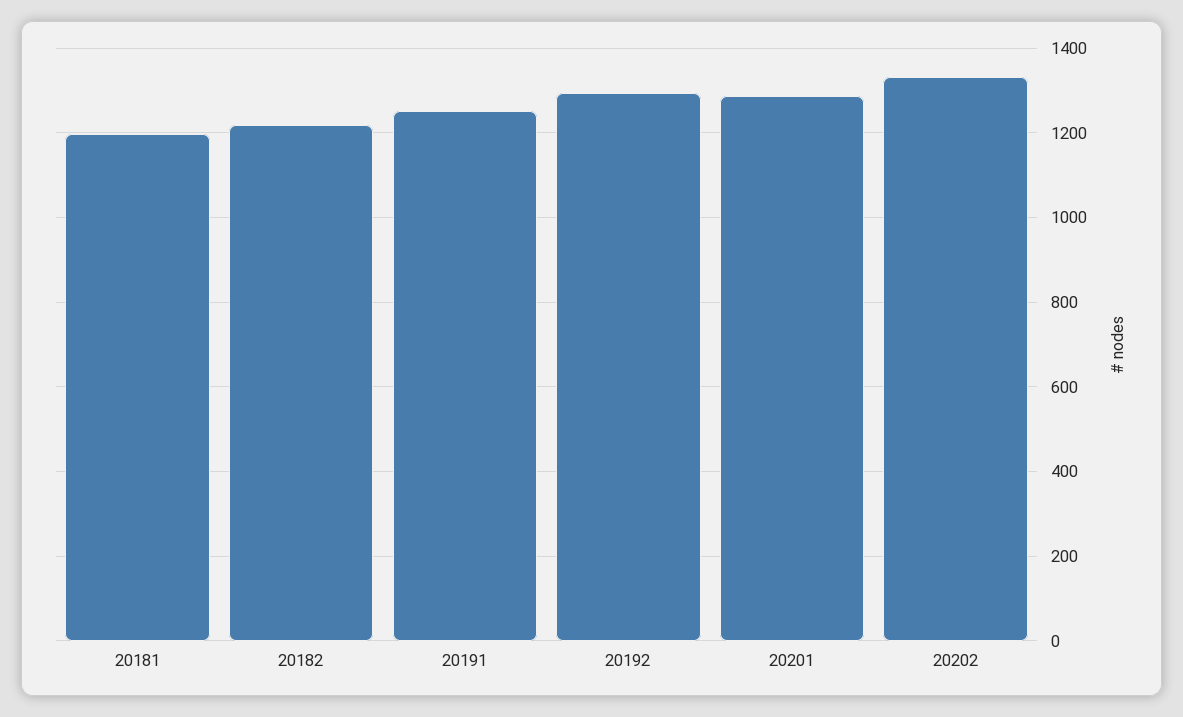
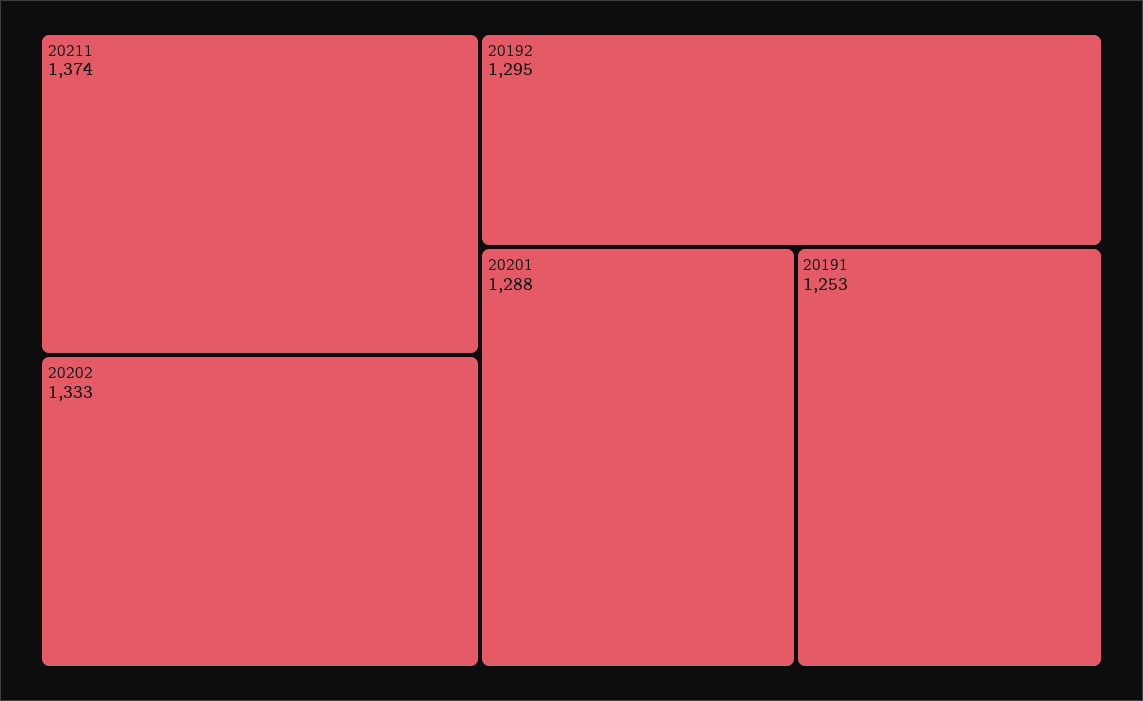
20181: 1200 -> none
20182: 1220 -> none
20211: none -> 1374

